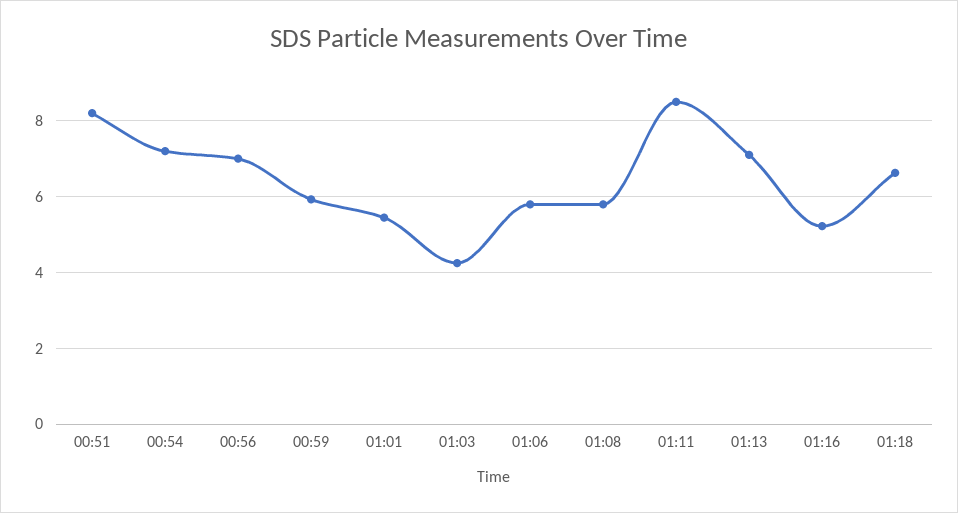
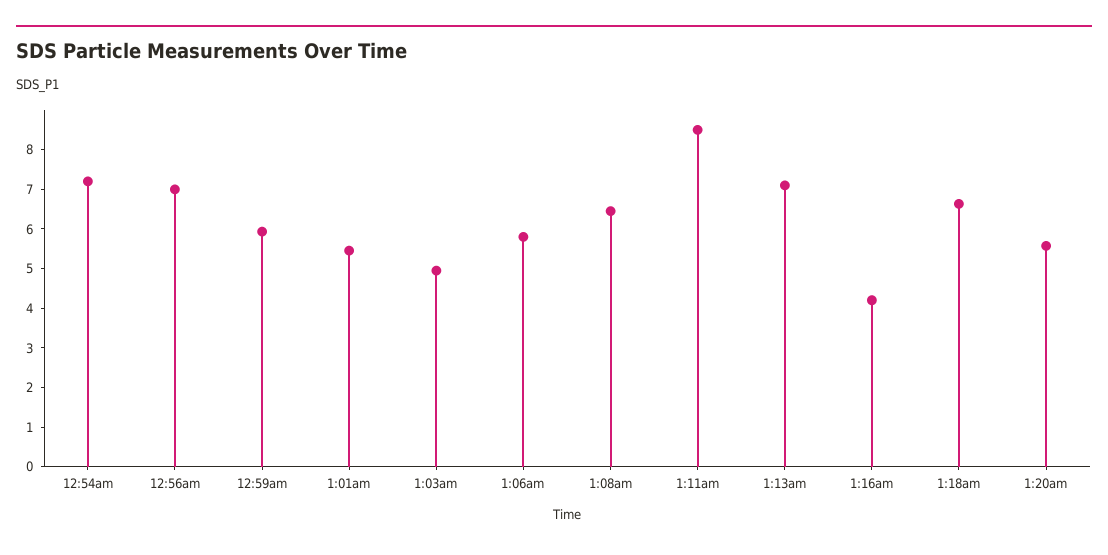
00:51: 8.2 -> none
01:03: 4.2 -> 5
01:08: 5.8 -> 6.5
01:16: 5.2 -> 4.25
1:20am: none -> 5.5

